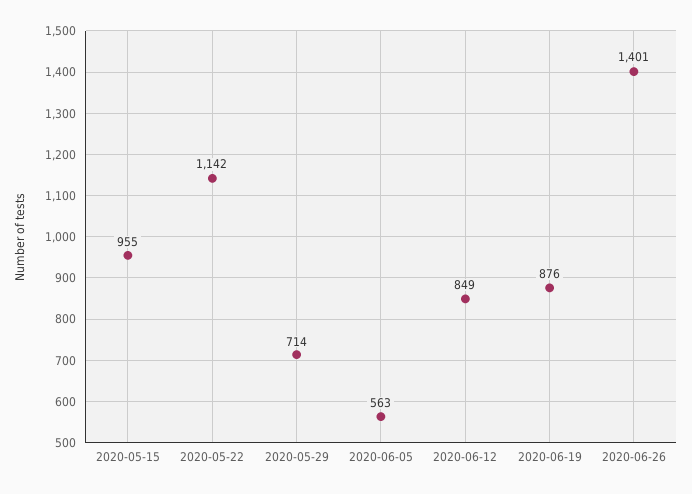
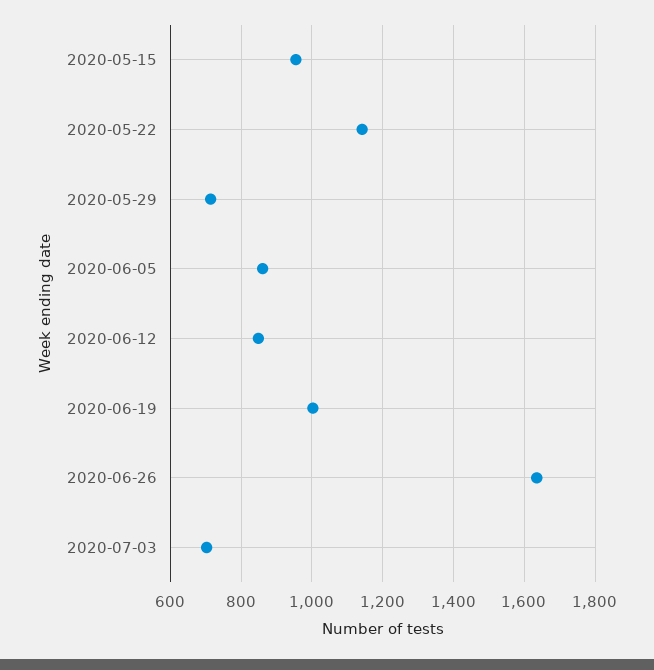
2020-06-05: 563 -> 860
2020-06-19: 876 -> 1000
2020-06-26: 1401 -> 1640
2020-07-03: none -> 700

